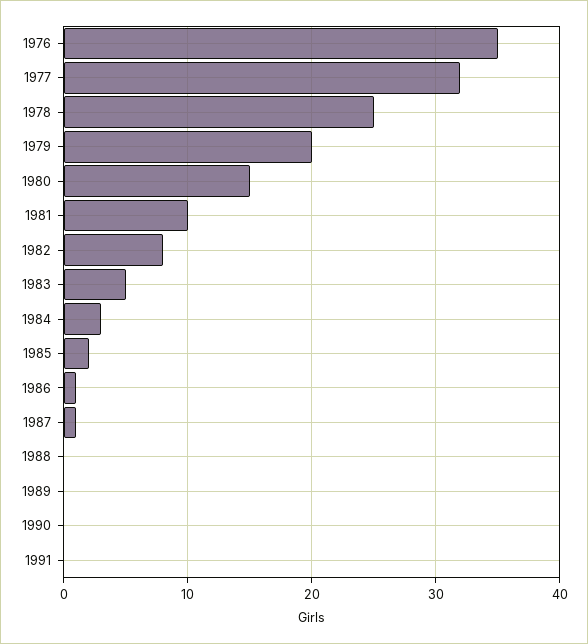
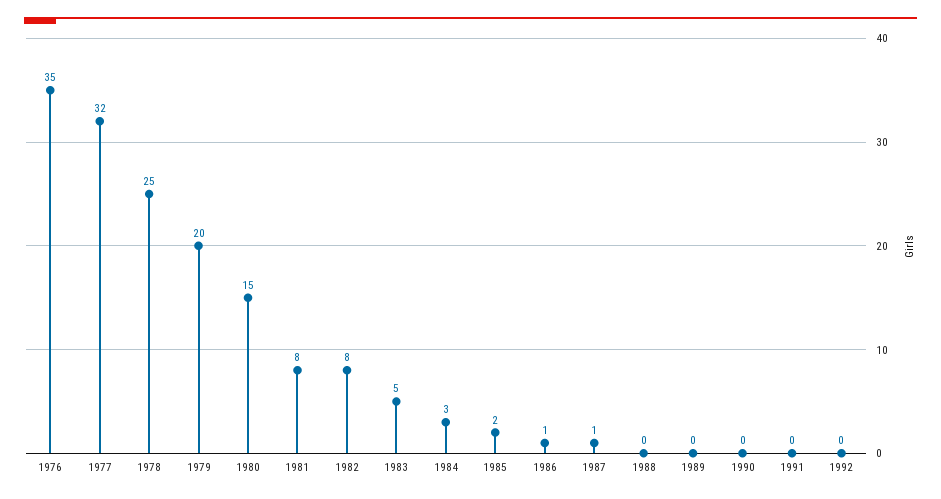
1981: 10 -> 8
1992: none -> 0

